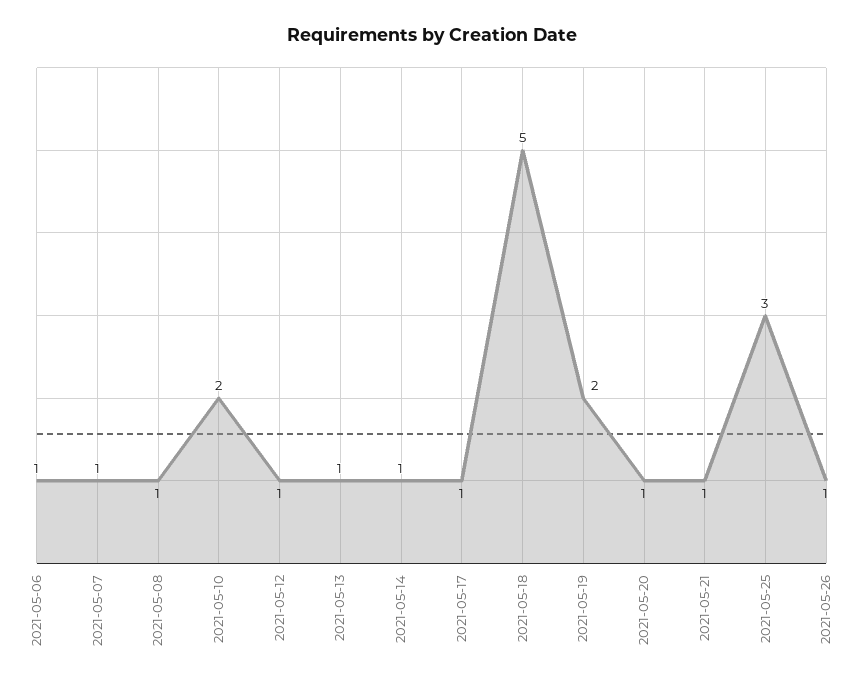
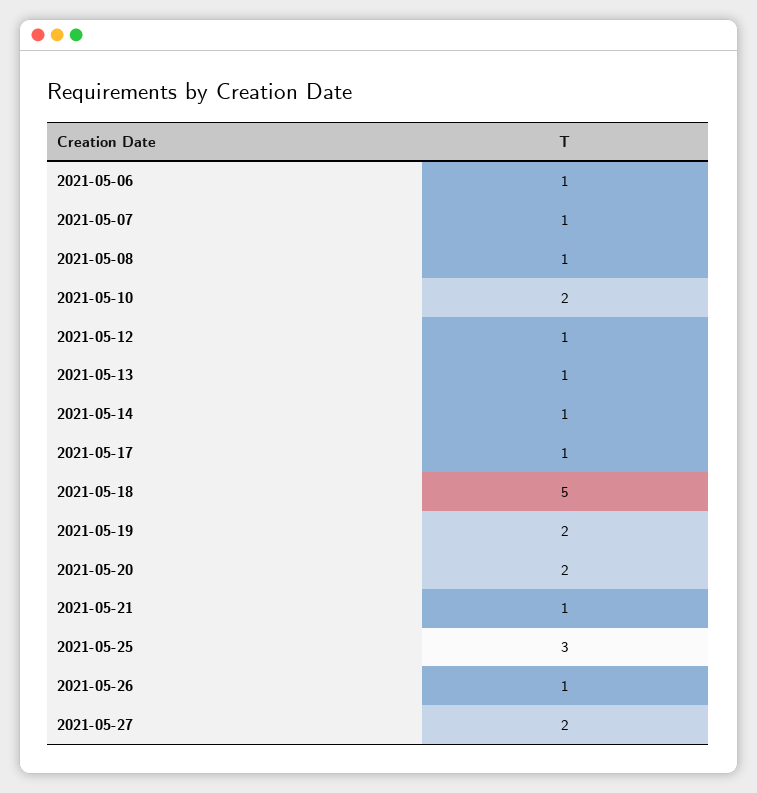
2021-05-20: 1 -> 2
2021-05-27: none -> 2

